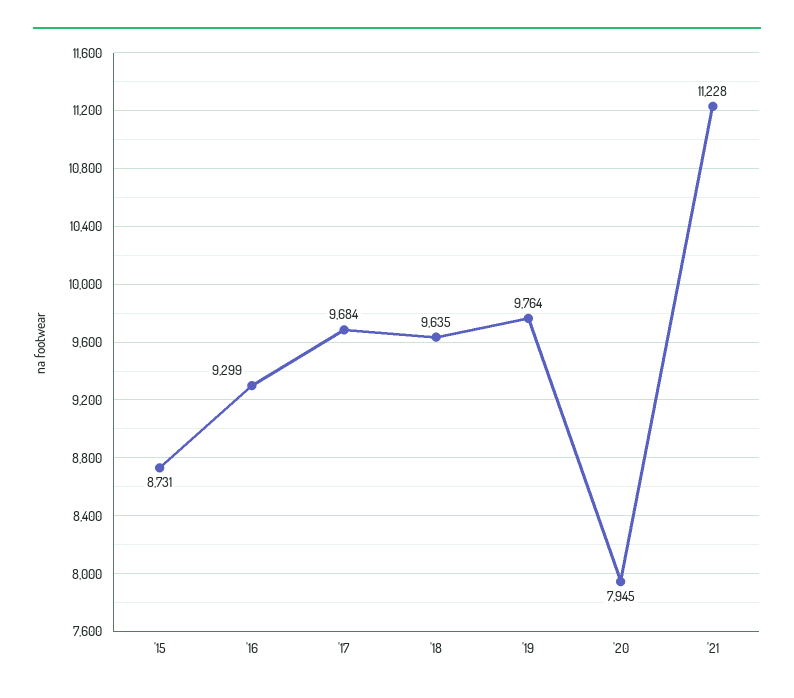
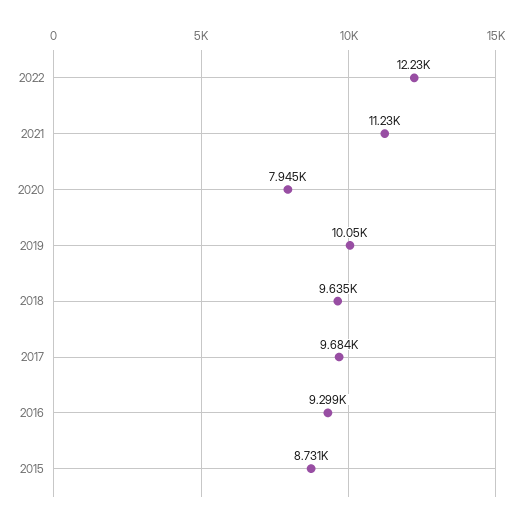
'19: 9764 -> 10050
2022: none -> 12230

